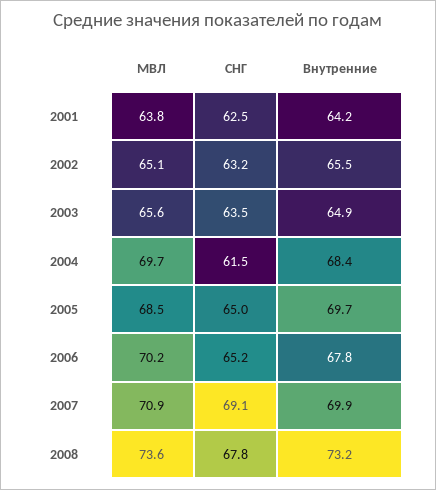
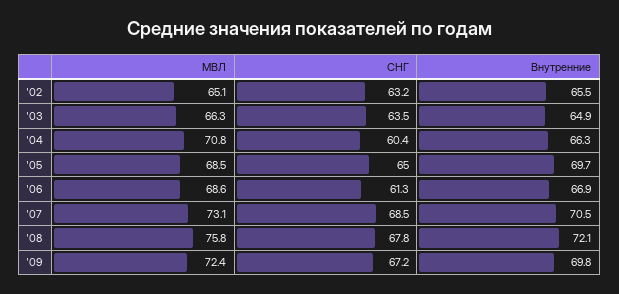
МВЛ, 2001: 63.8 -> none
СНГ, 2001: 62.5 -> none
Внутренние, 2001: 64.2 -> none
МВЛ, 2003: 65.6 -> 66.3
МВЛ, 2004: 69.7 -> 70.8
СНГ, 2004: 61.5 -> 60.4
Внутренние, 2004: 68.4 -> 66.3
МВЛ, 2006: 70.2 -> 68.6
СНГ, 2006: 65.2 -> 61.3
Внутренние, 2006: 67.8 -> 66.9
МВЛ, 2007: 70.9 -> 73.1
СНГ, 2007: 69.1 -> 68.5
Внутренние, 2007: 69.9 -> 70.5
МВЛ, 2008: 73.6 -> 75.8
Внутренние, 2008: 73.2 -> 72.1
МВЛ, '09: none -> 72.4
СНГ, '09: none -> 67.2
Внутренние, '09: none -> 69.8

